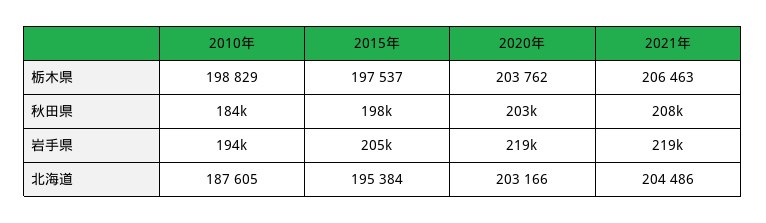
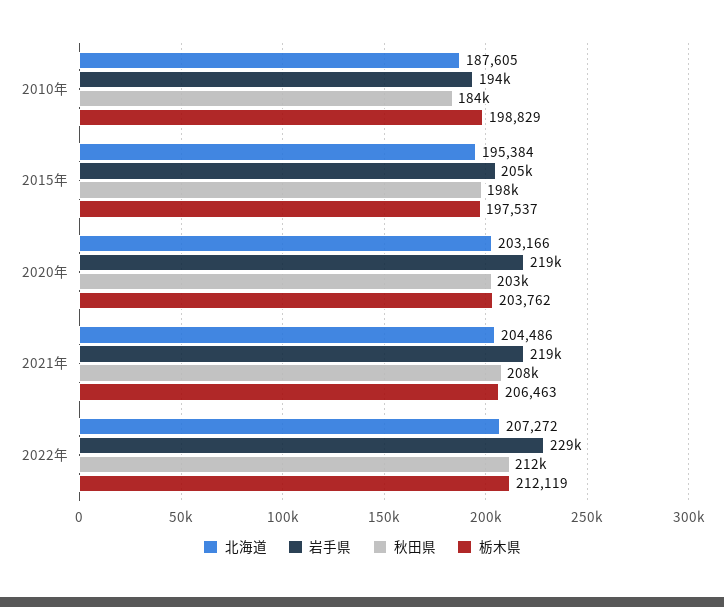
北海道, 2022年: none -> 207272
岩手県, 2022年: none -> 229000
秋田県, 2022年: none -> 212000
栃木県, 2022年: none -> 212119

